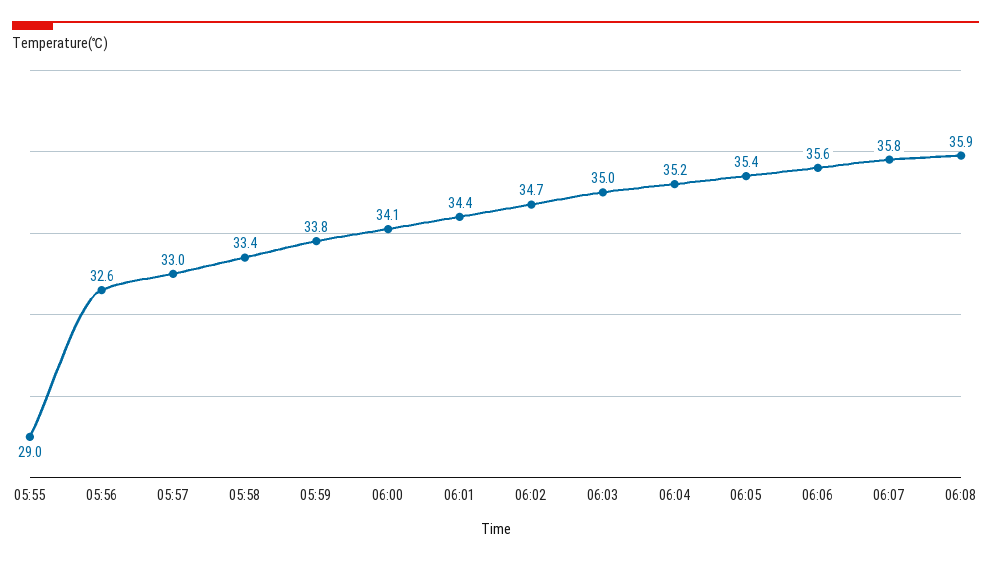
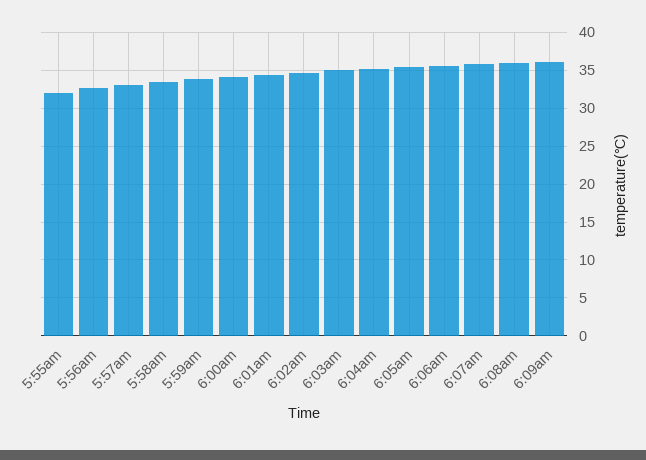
05:55: 29 -> 32
6:09am: none -> 36

